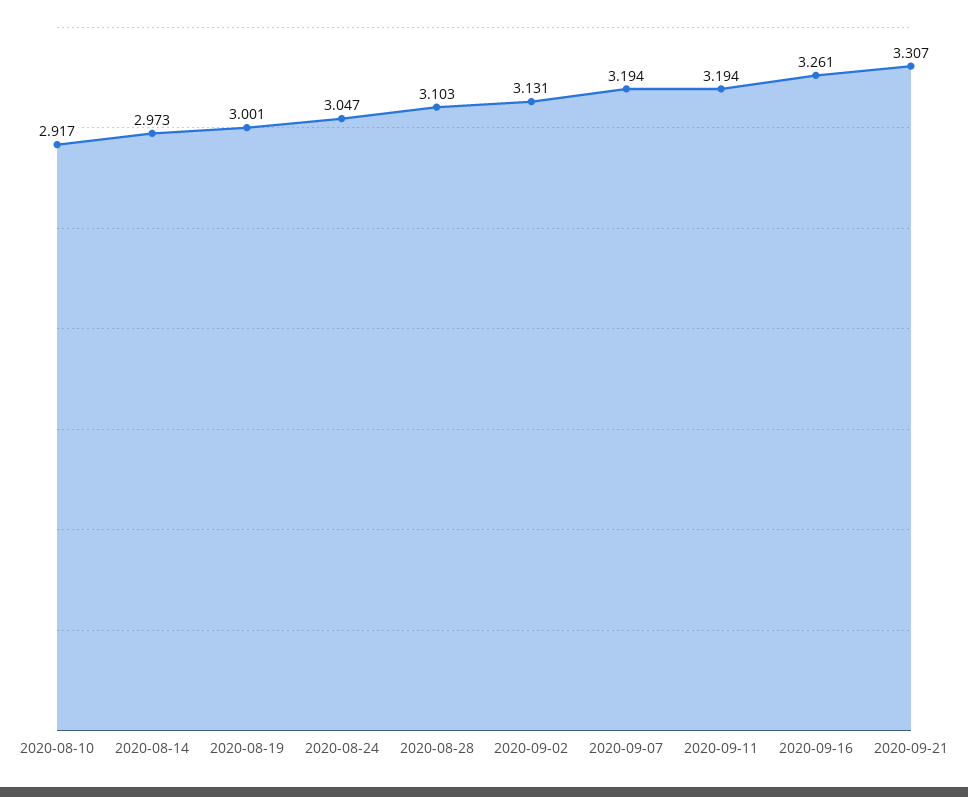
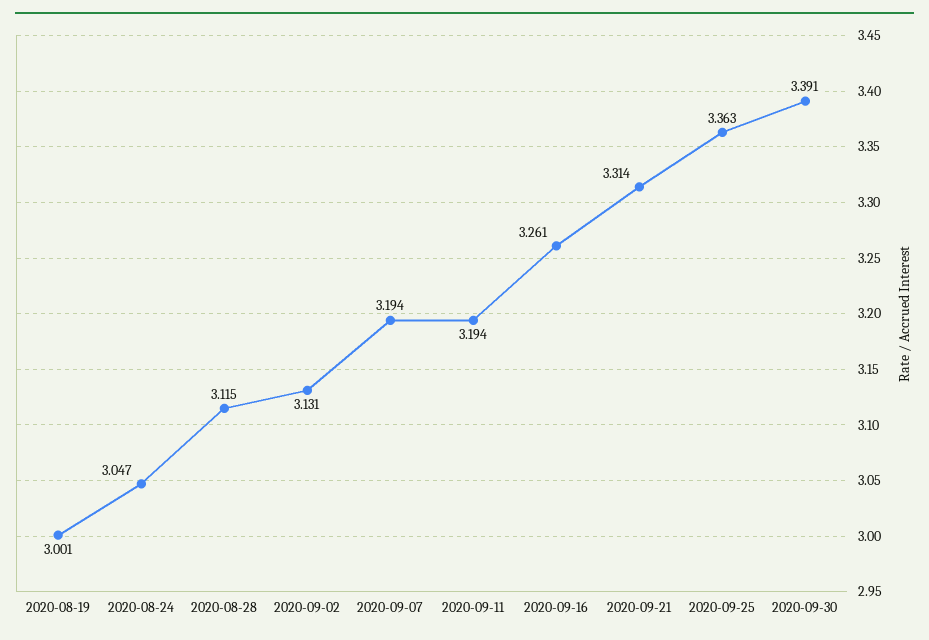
2020-08-10: 2.917 -> none
2020-08-14: 2.973 -> none
2020-08-28: 3.103 -> 3.115
2020-09-21: 3.307 -> 3.314
2020-09-25: none -> 3.363
2020-09-30: none -> 3.391

